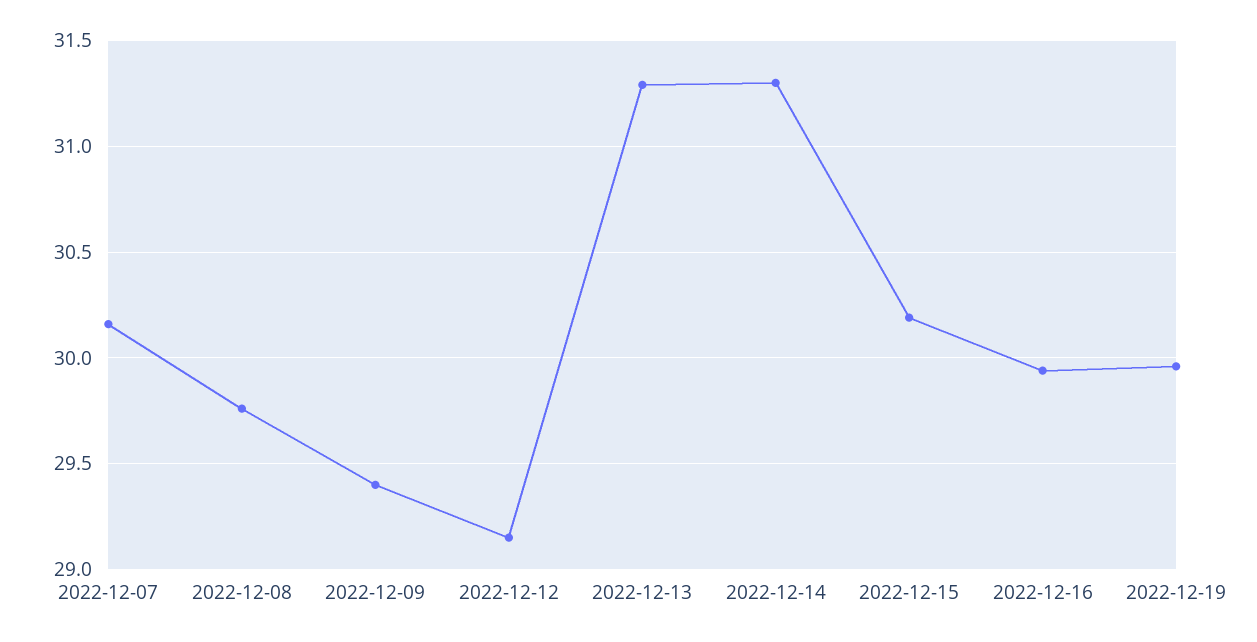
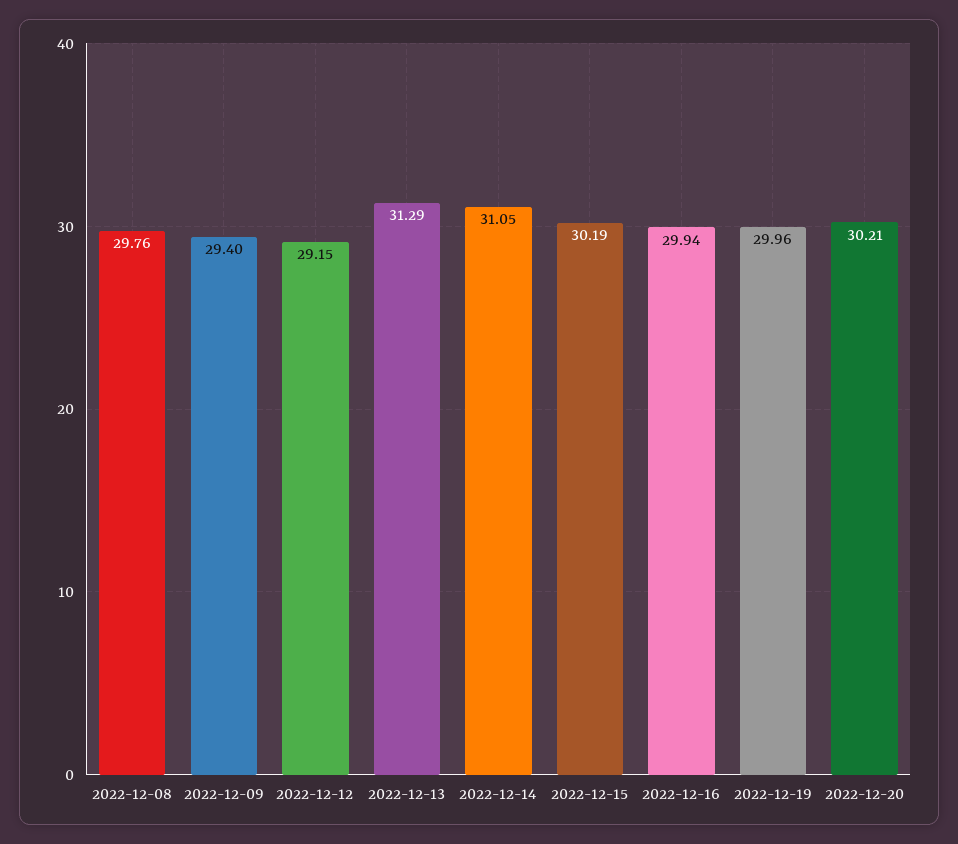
2022-12-07: 30.15 -> none
2022-12-14: 31.3 -> 31.05
2022-12-20: none -> 30.21

